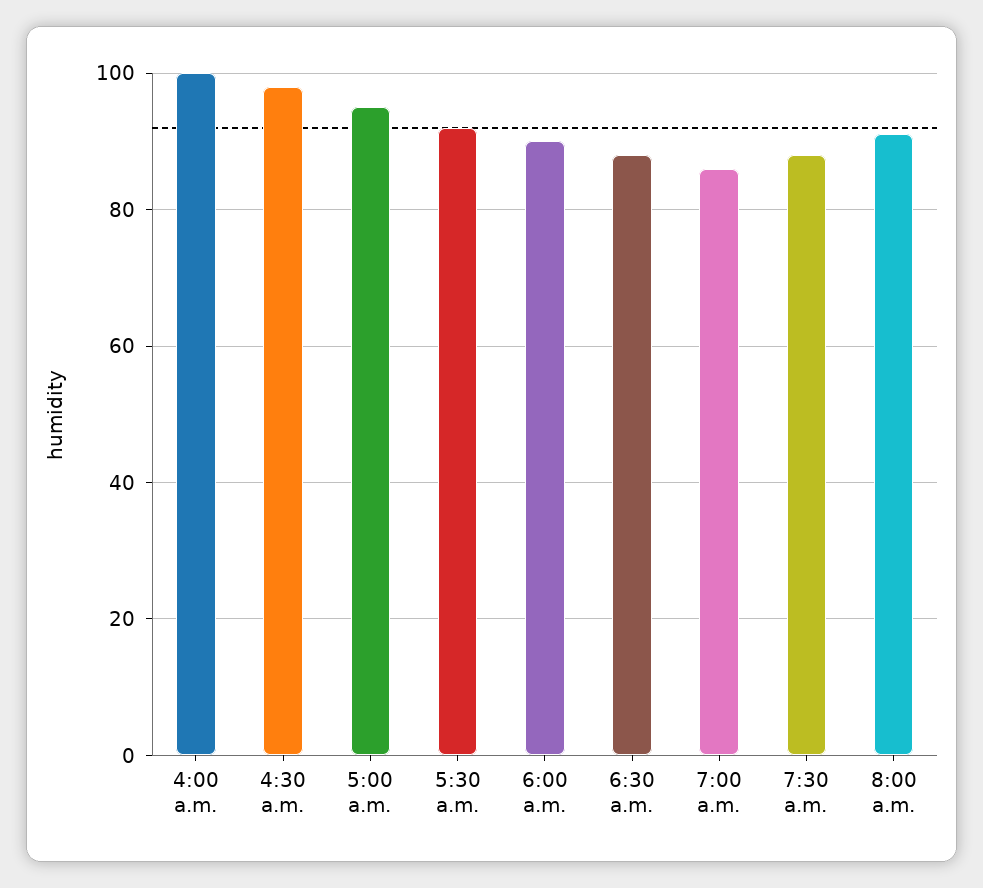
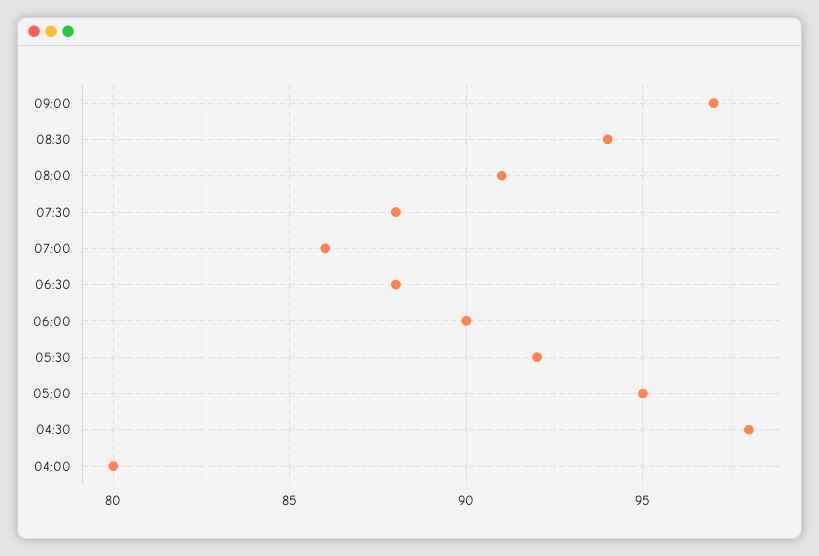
4:00 a.m.: 100 -> 80
09:00: none -> 97
08:30: none -> 94

